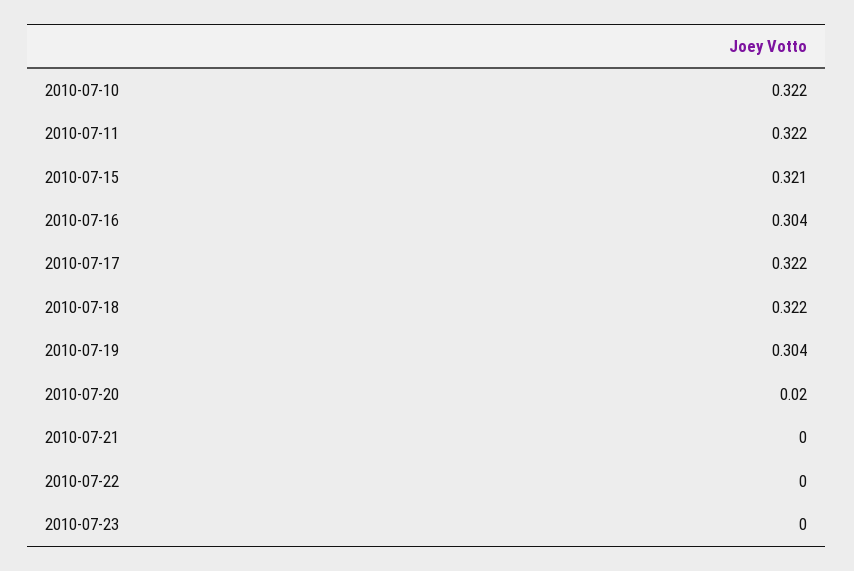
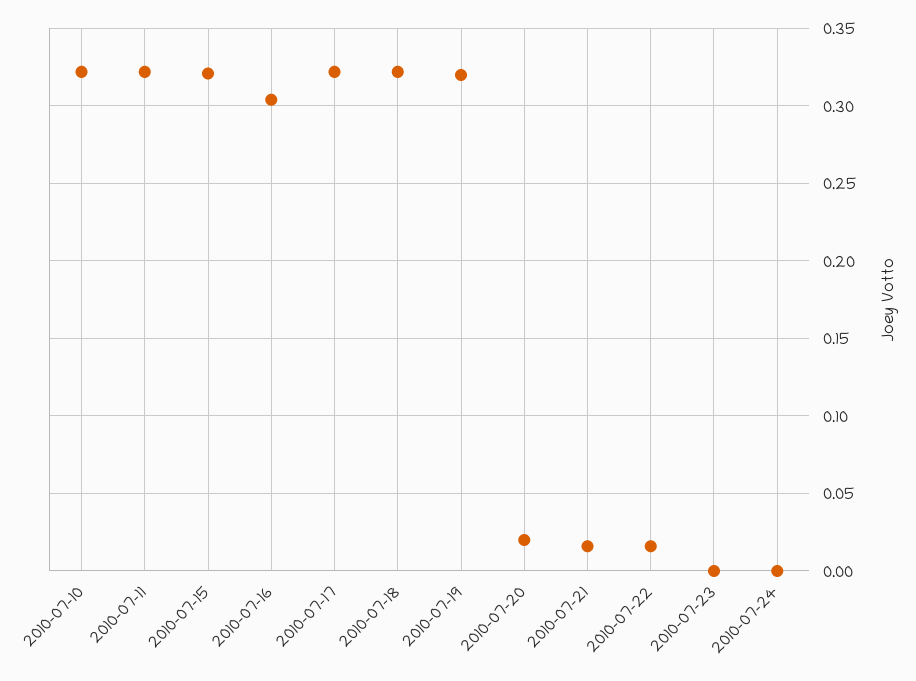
2010-07-19: 0.304 -> 0.32
2010-07-21: 0 -> 0.015
2010-07-22: 0 -> 0.015
2010-07-24: none -> 0

